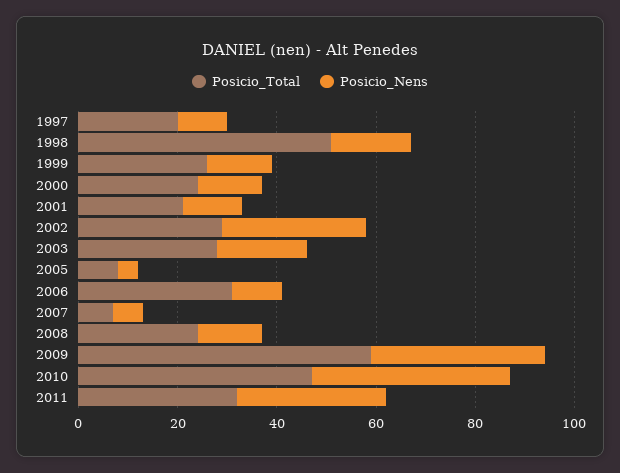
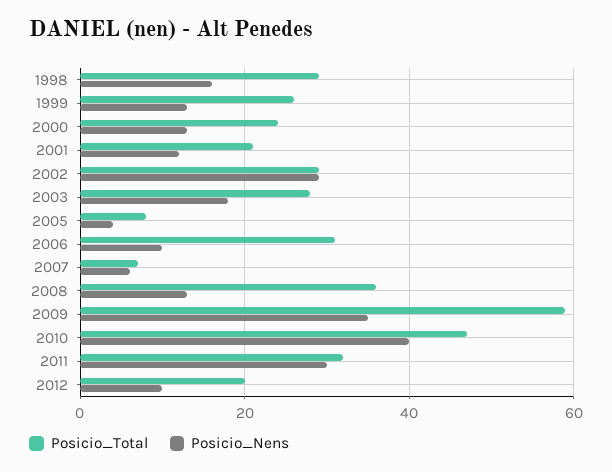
Posicio_Total, 1997: 20 -> none
Posicio_Nens, 1997: 10 -> none
Posicio_Total, 1998: 50 -> 30
Posicio_Total, 2008: 25 -> 35
Posicio_Total, 2012: none -> 20
Posicio_Nens, 2012: none -> 10

